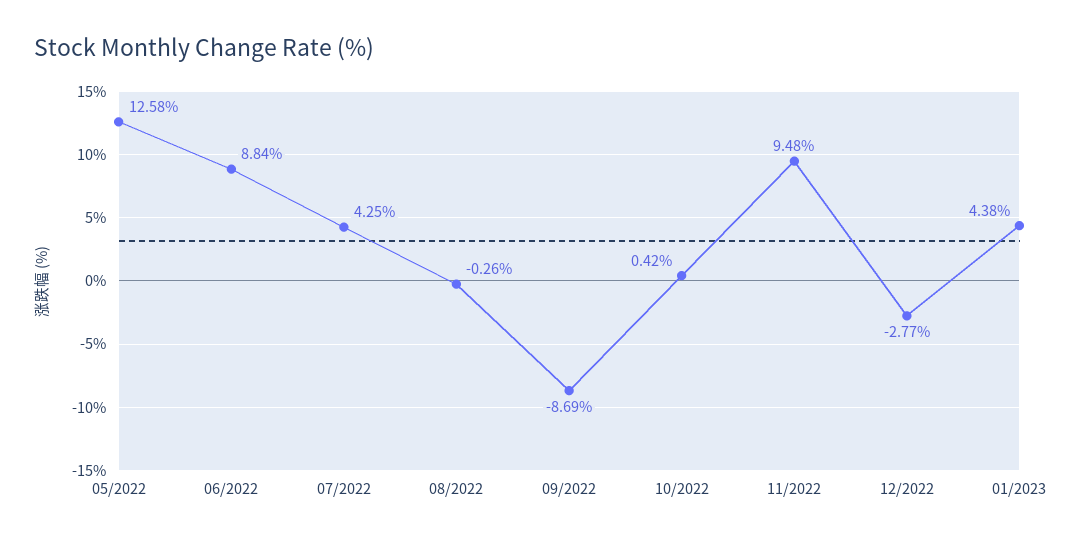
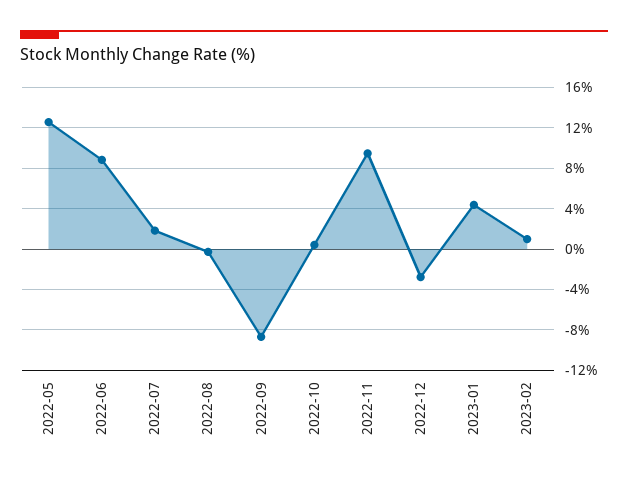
07/2022: 4.25 -> 2
2023-02: none -> 1

